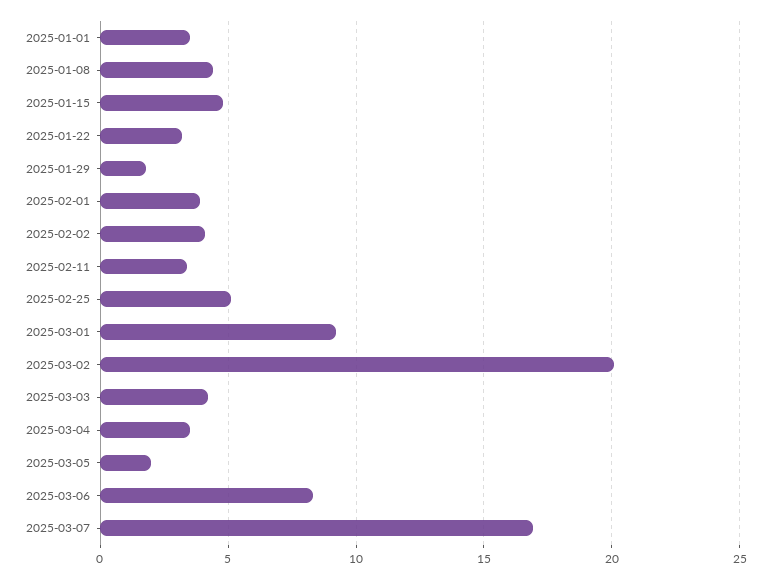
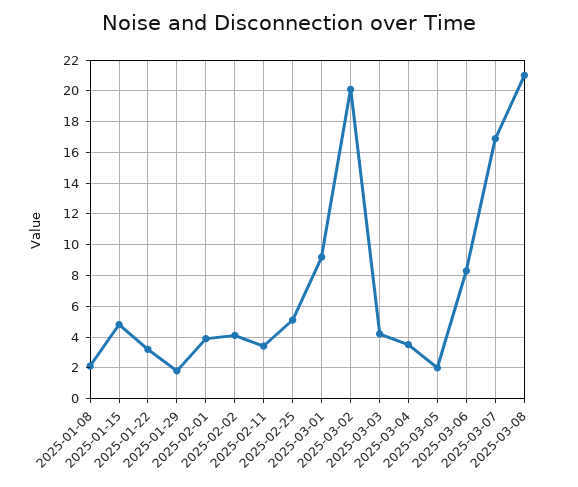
2025-01-01: 3.5 -> none
2025-01-08: 4.5 -> 2
2025-03-08: none -> 21

